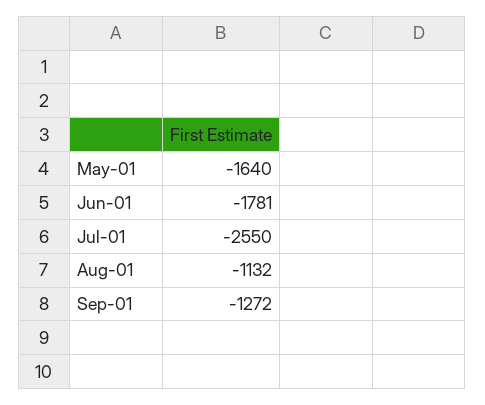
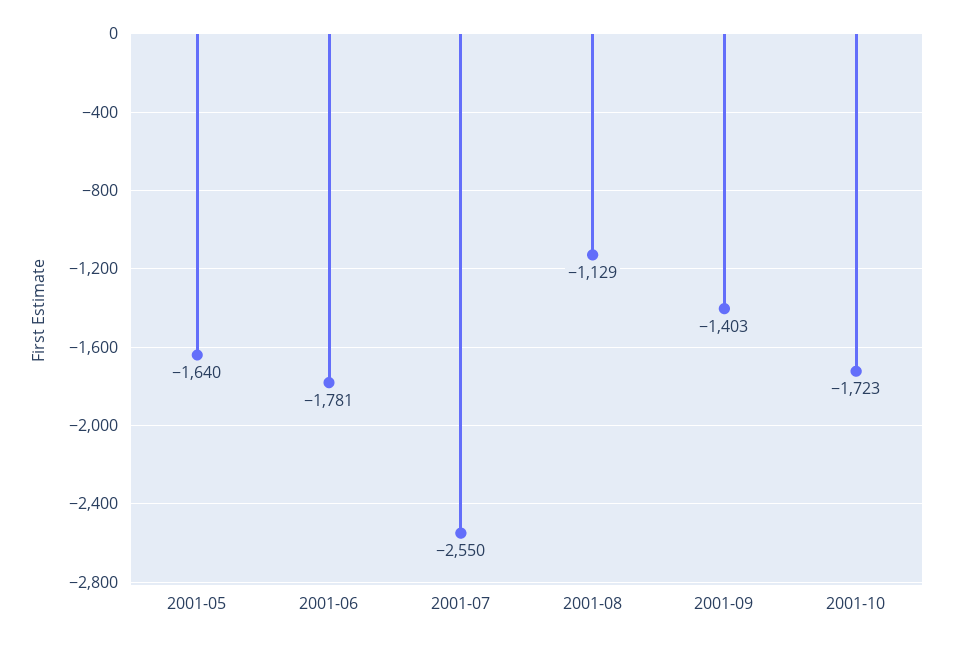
Aug-01: -1132 -> -1129
Sep-01: -1272 -> -1403
2001-10: none -> -1723

